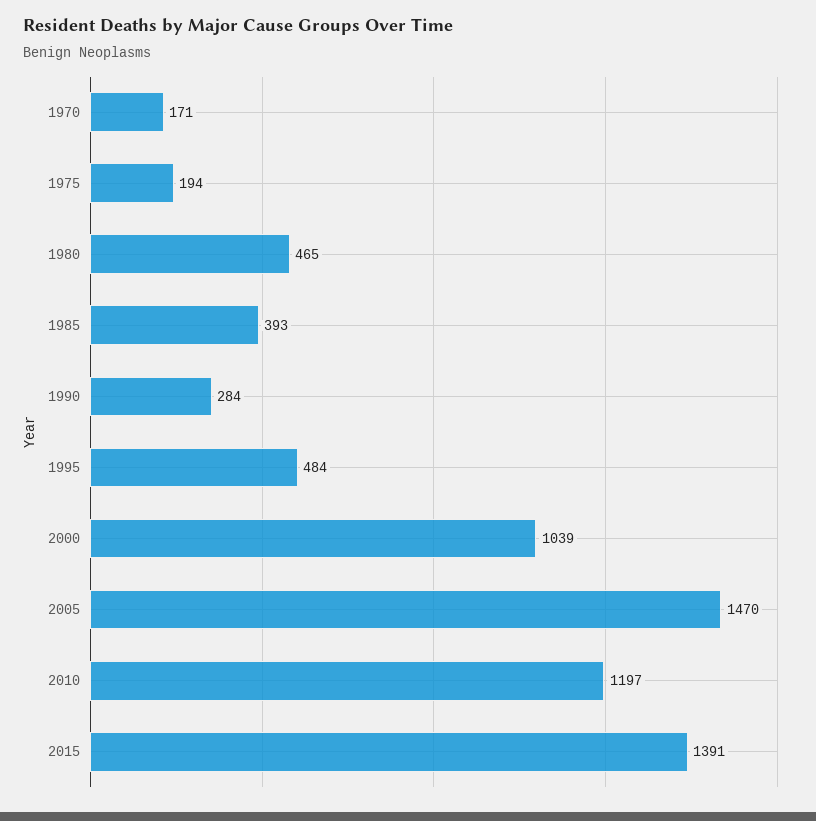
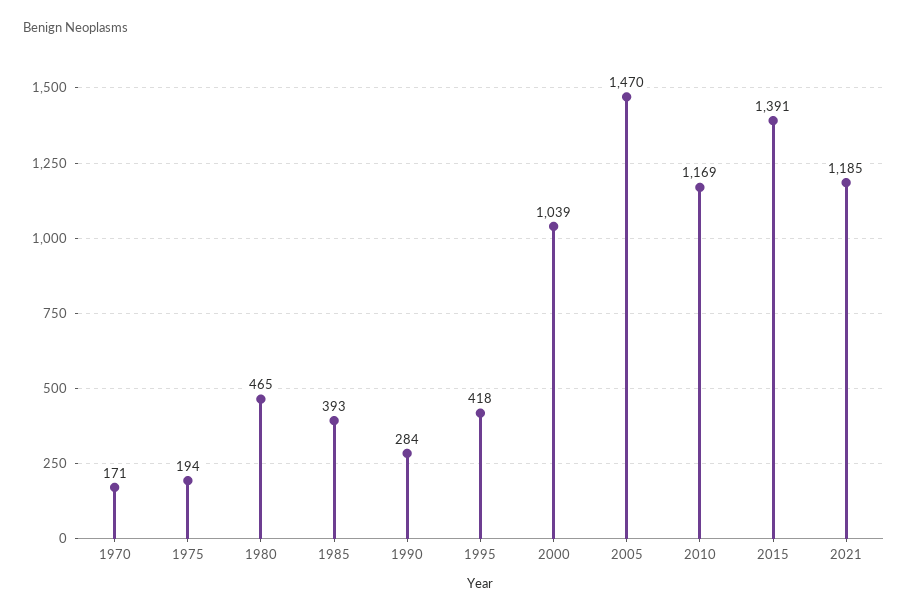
1995: 484 -> 418
2010: 1197 -> 1169
2021: none -> 1185

